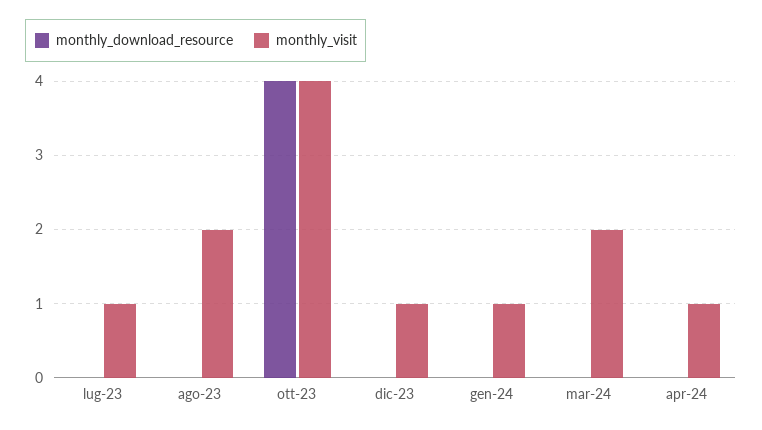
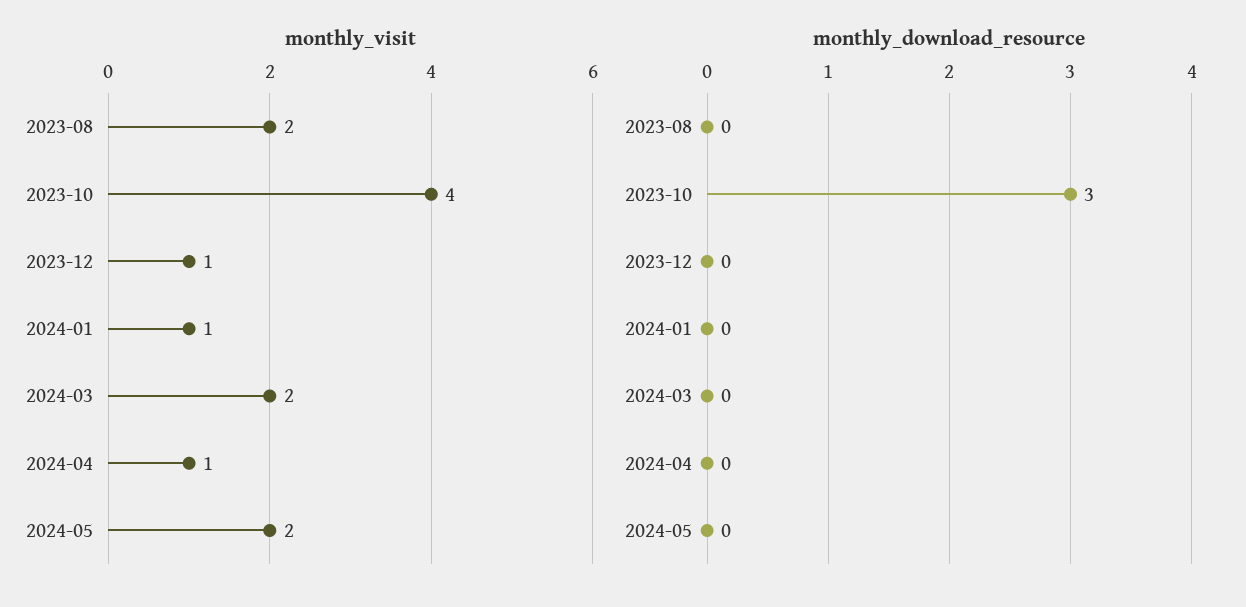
monthly_download_resource, lug-23: 0 -> none
monthly_visit, lug-23: 1 -> none
monthly_download_resource, ott-23: 4 -> 3
monthly_visit, 2024-05: none -> 2
monthly_download_resource, 2024-05: none -> 0

